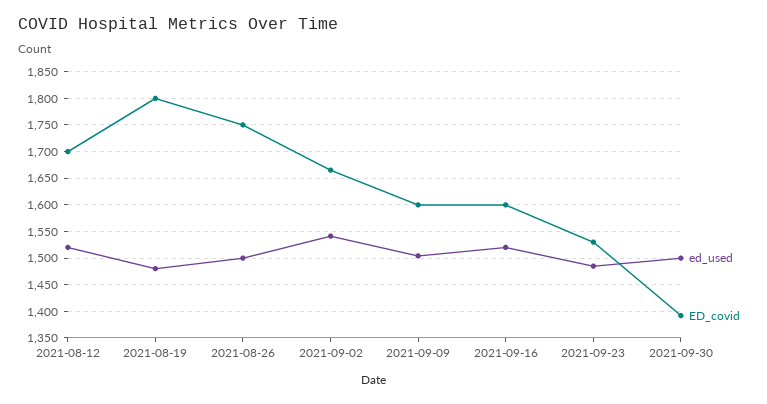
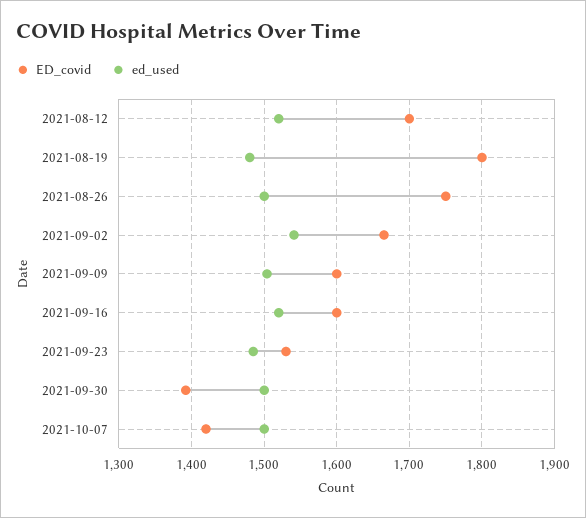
ED_covid, 2021-10-07: none -> 1420
ed_used, 2021-10-07: none -> 1500

